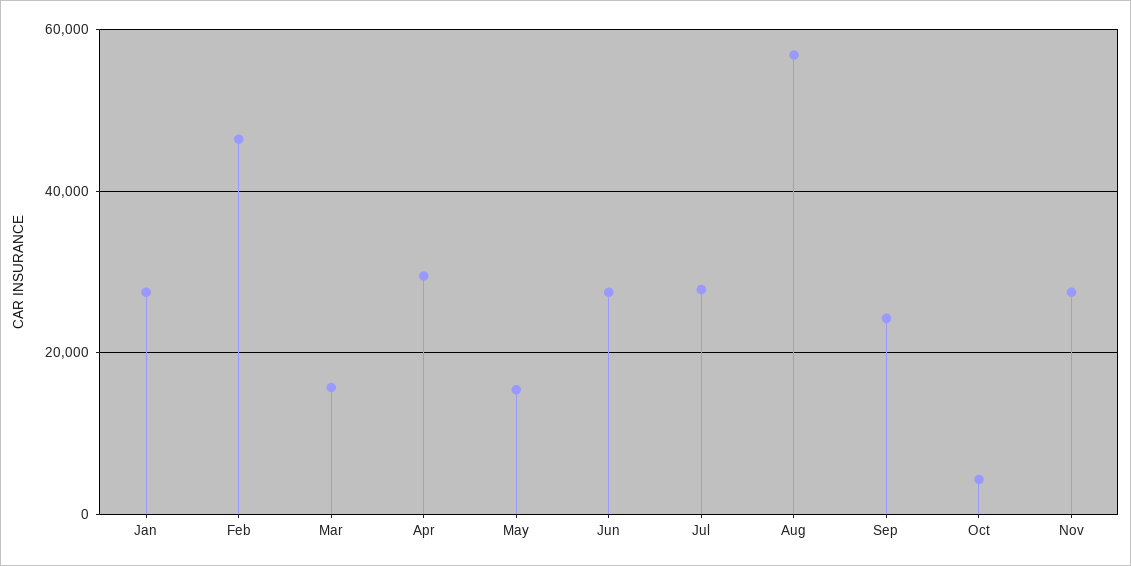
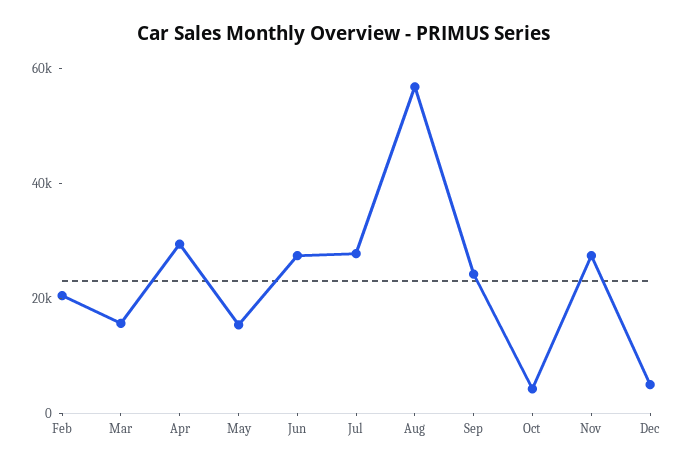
Jan: 28000 -> none
Feb: 46000 -> 20000
Dec: none -> 5000

